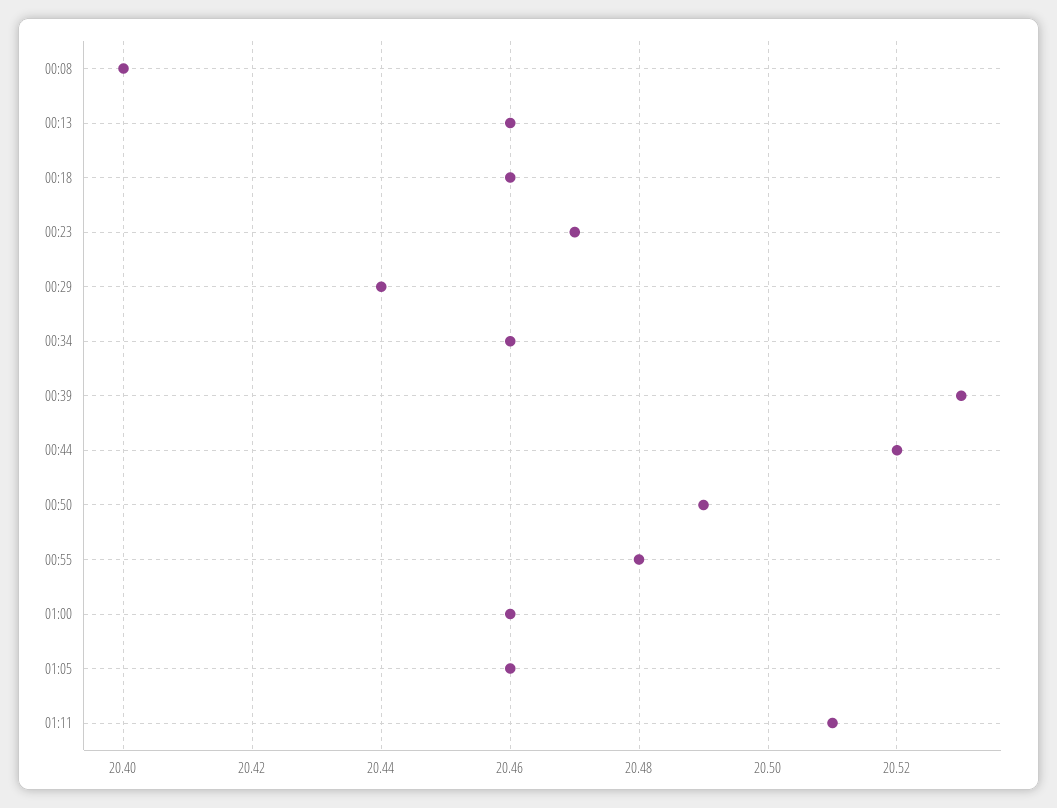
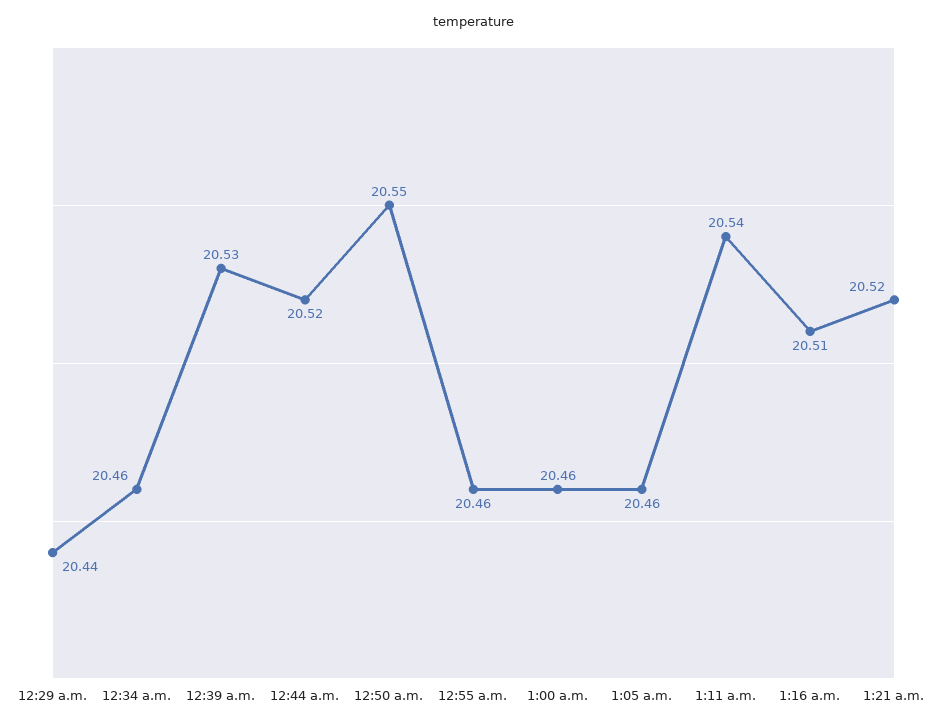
00:08: 20.4 -> none
00:13: 20.46 -> none
00:18: 20.46 -> none
00:23: 20.47 -> none
00:50: 20.49 -> 20.55
00:55: 20.48 -> 20.46
01:11: 20.51 -> 20.54
1:16 a.m.: none -> 20.51
1:21 a.m.: none -> 20.52

